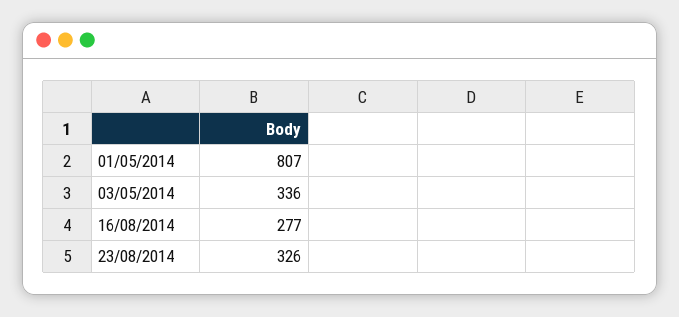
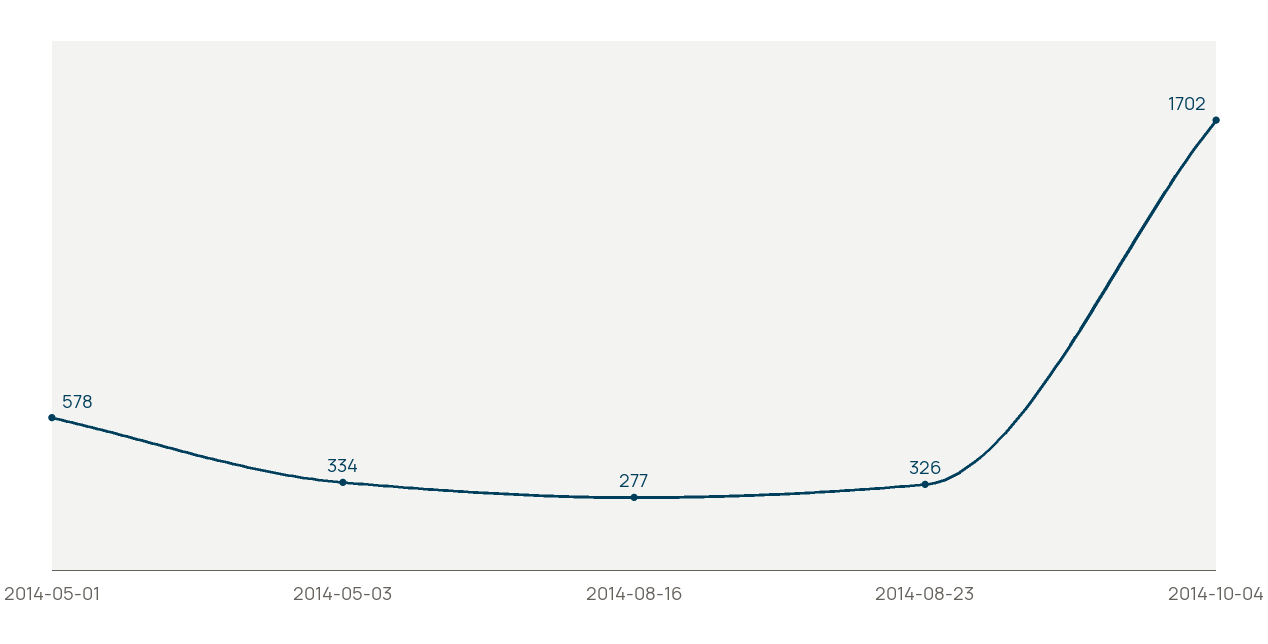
01/05/2014: 807 -> 578
03/05/2014: 336 -> 334
2014-10-04: none -> 1702

